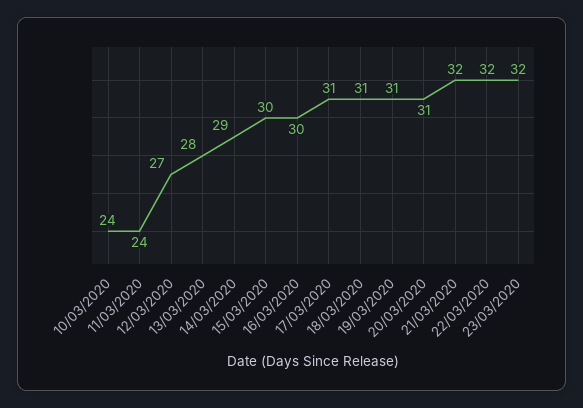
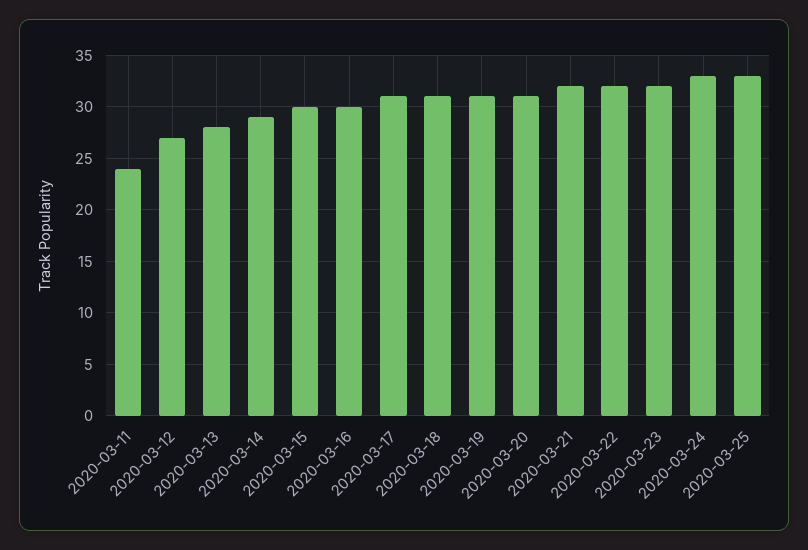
10/03/2020: 24 -> none
2020-03-24: none -> 33
2020-03-25: none -> 33

